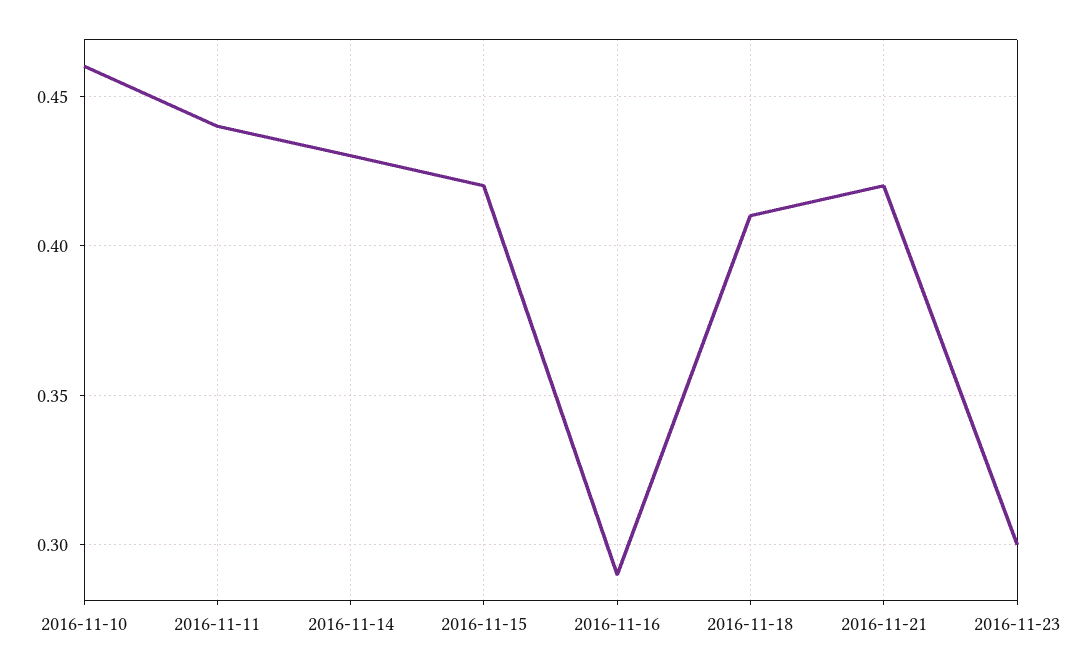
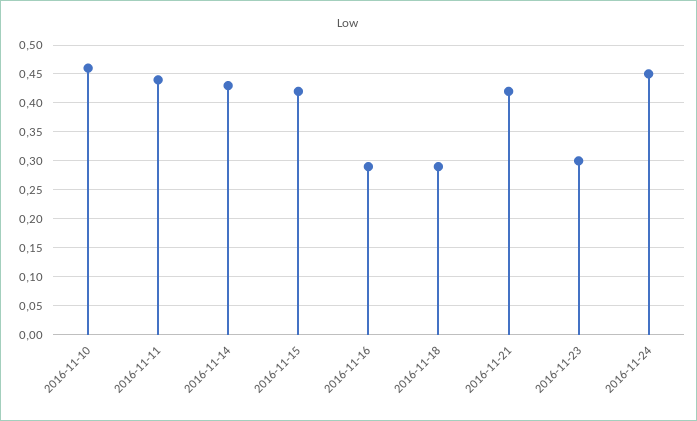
2016-11-18: 0.41 -> 0.3
2016-11-24: none -> 0.45

